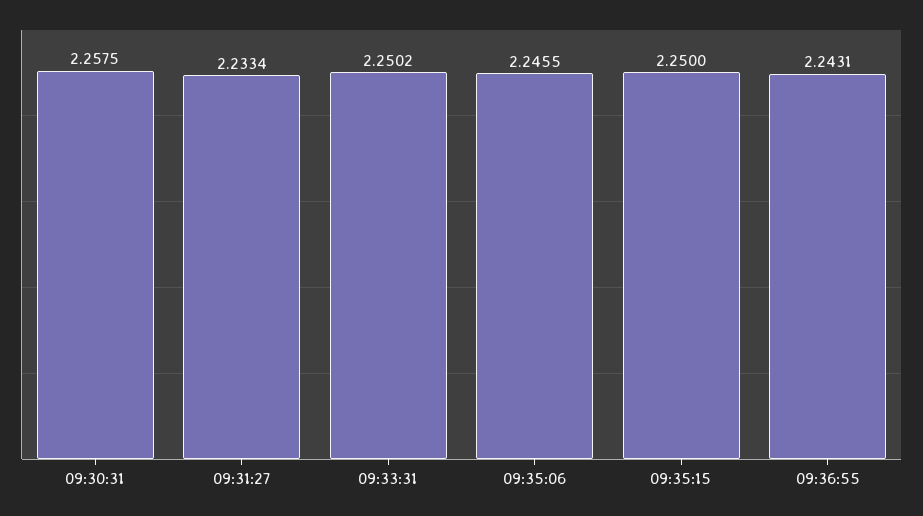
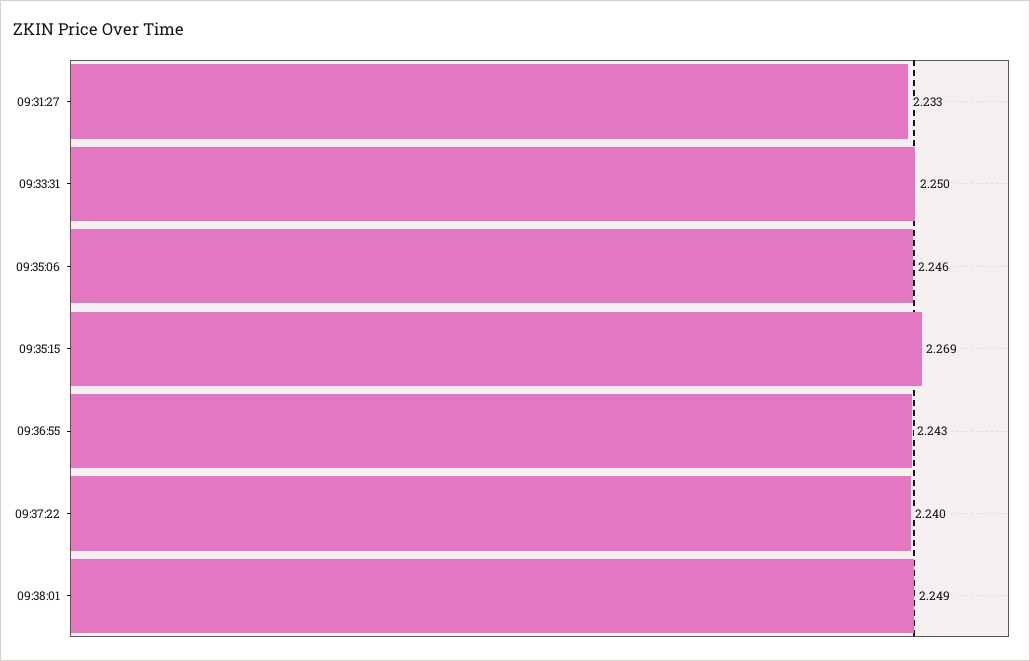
09:30:31: 2.2575 -> none
09:35:15: 2.25 -> 2.269
09:37:22: none -> 2.24
09:38:01: none -> 2.249

